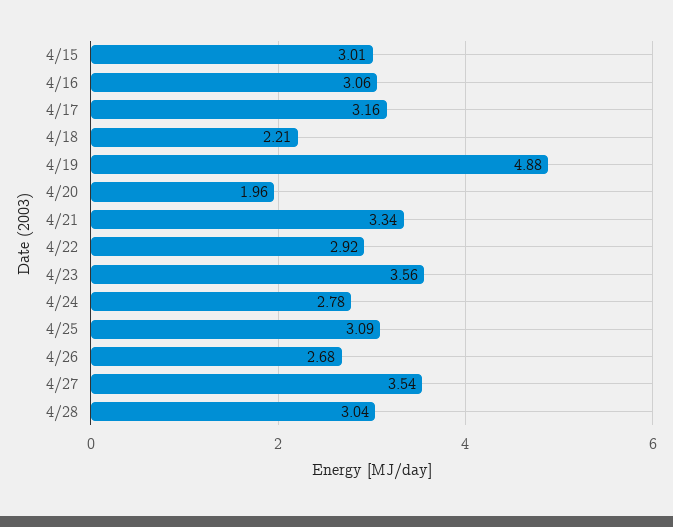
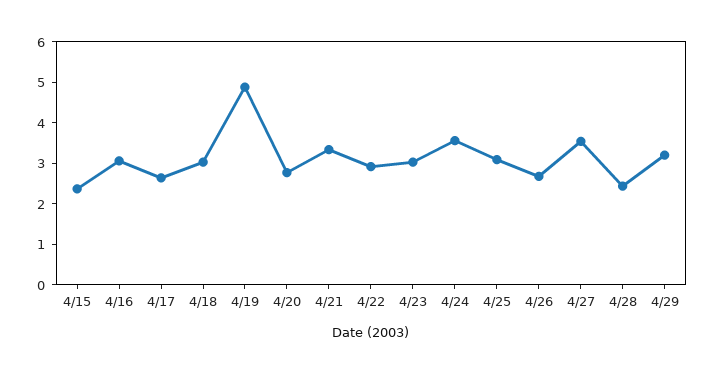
4/15: 3.01 -> 2.4
4/17: 3.16 -> 2.6
4/18: 2.21 -> 3
4/20: 1.96 -> 2.8
4/23: 3.56 -> 3
4/24: 2.78 -> 3.6
4/28: 3.04 -> 2.4
4/29: none -> 3.2

